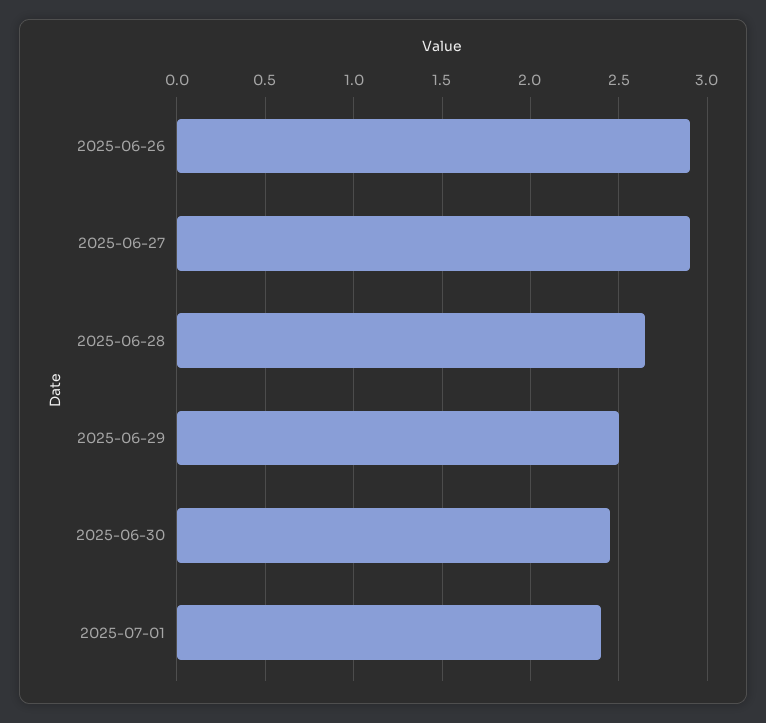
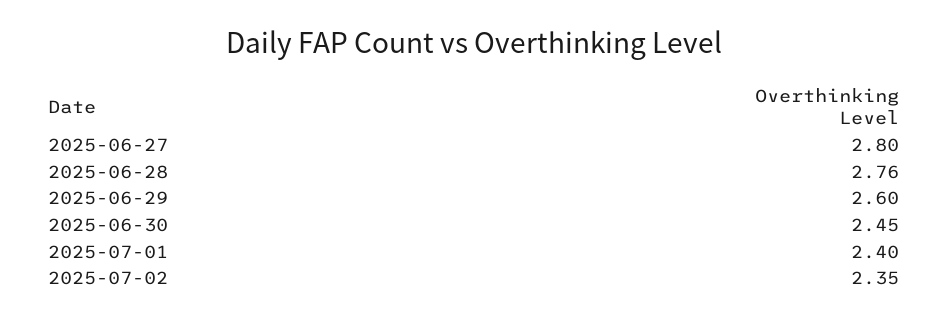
2025-06-26: 2.9 -> none
2025-06-27: 2.9 -> 2.8
2025-06-28: 2.65 -> 2.76
2025-06-29: 2.5 -> 2.6
2025-07-02: none -> 2.35

